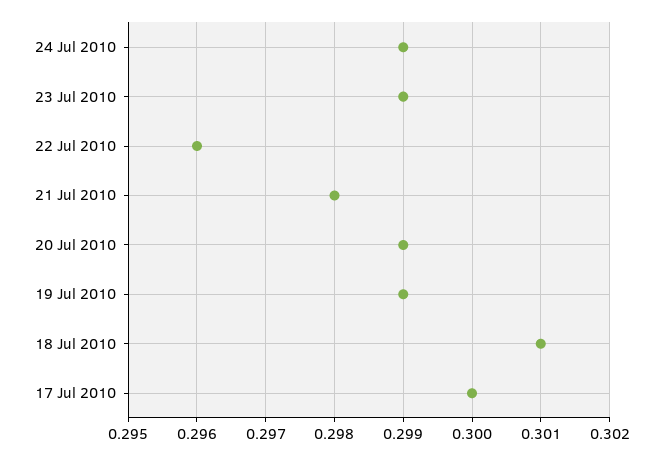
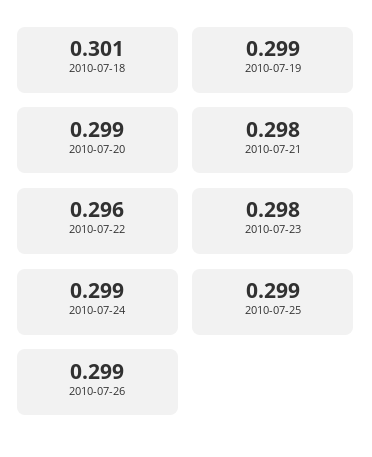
23 Jul 2010: 0.299 -> 0.298
17 Jul 2010: 0.3 -> none
2010-07-25: none -> 0.299
2010-07-26: none -> 0.299

